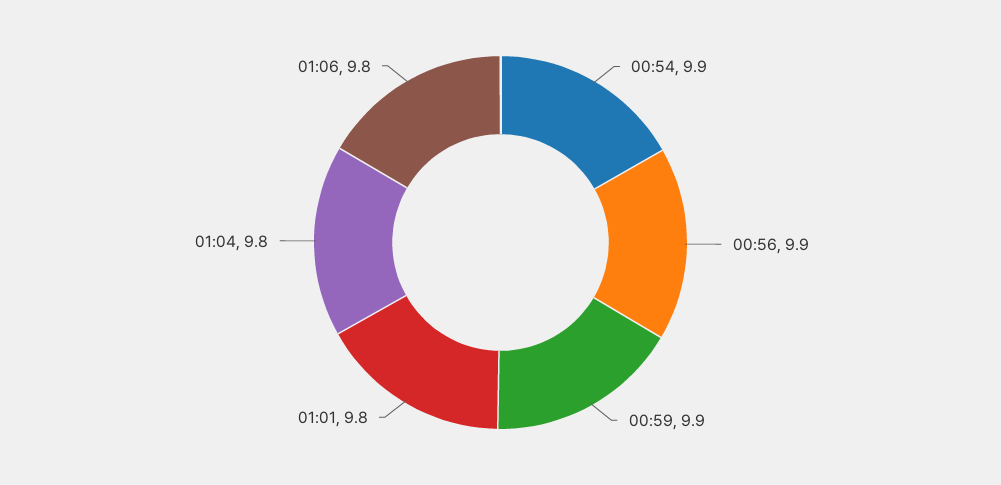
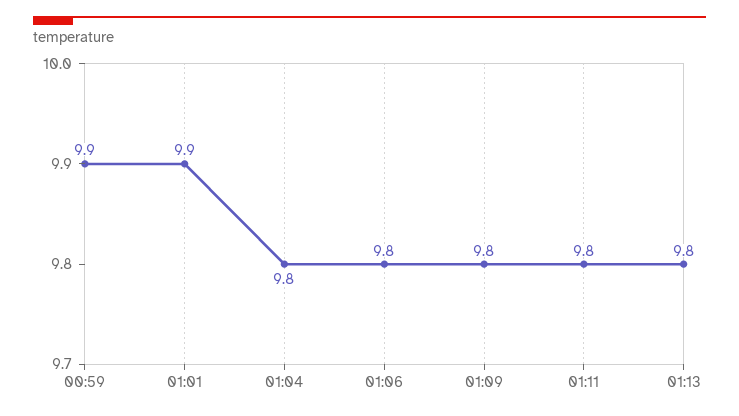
00:54: 9.9 -> none
00:56: 9.9 -> none
01:01: 9.8 -> 9.9
01:09: none -> 9.8
01:11: none -> 9.8
01:13: none -> 9.8

